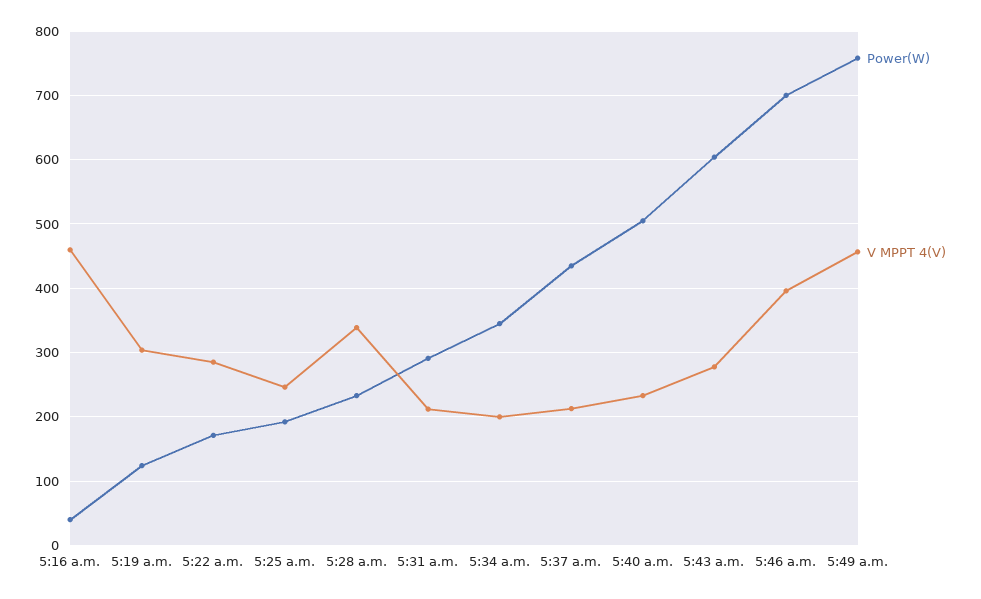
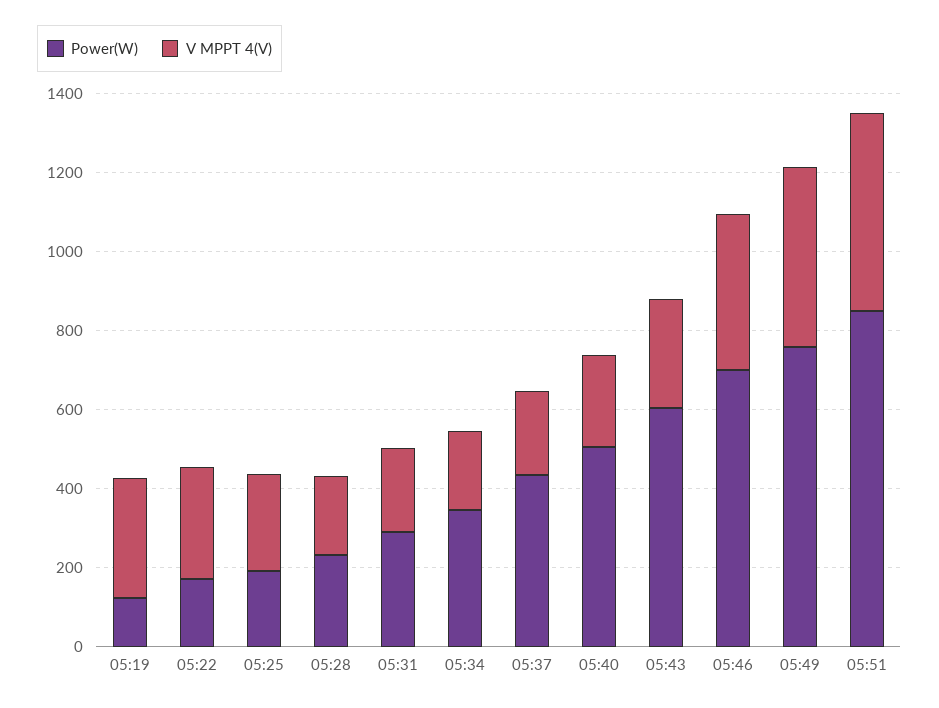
Power(W), 5:16 a.m.: 40 -> none
V MPPT 4(V), 5:16 a.m.: 460 -> none
V MPPT 4(V), 5:28 a.m.: 340 -> 200
Power(W), 05:51: none -> 850
V MPPT 4(V), 05:51: none -> 500

